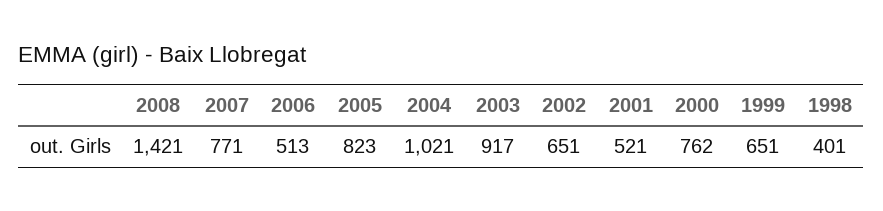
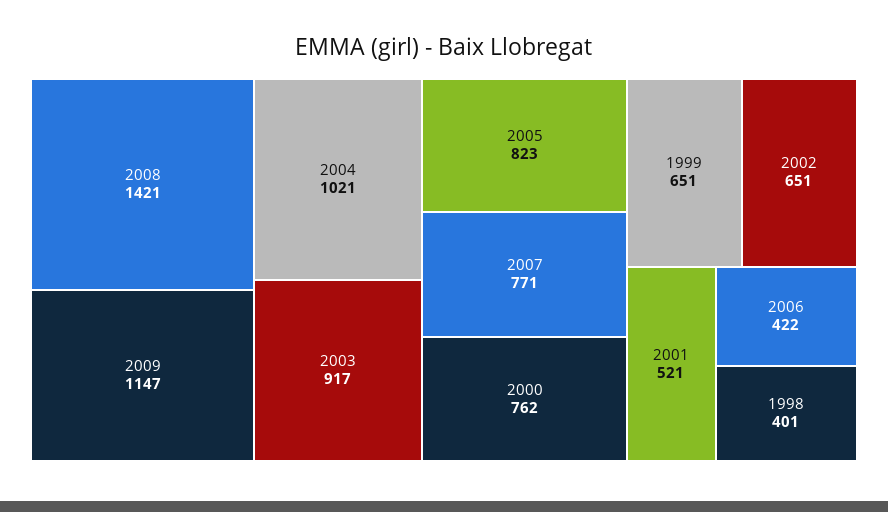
2006: 513 -> 422
2009: none -> 1147

